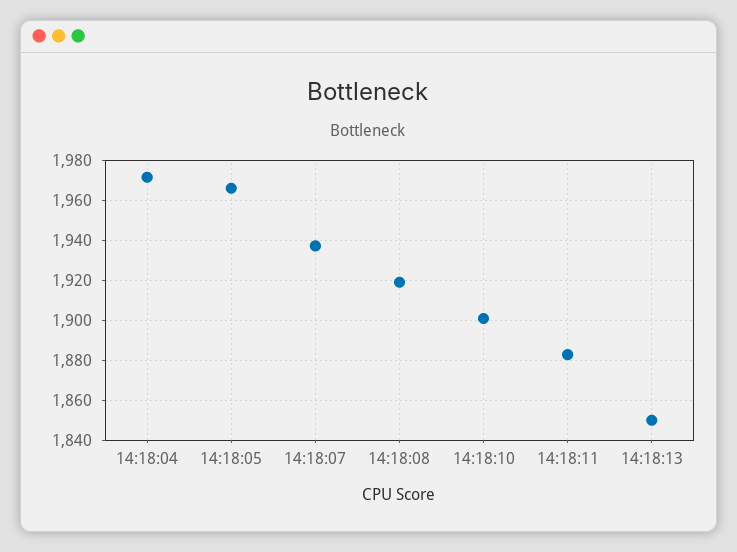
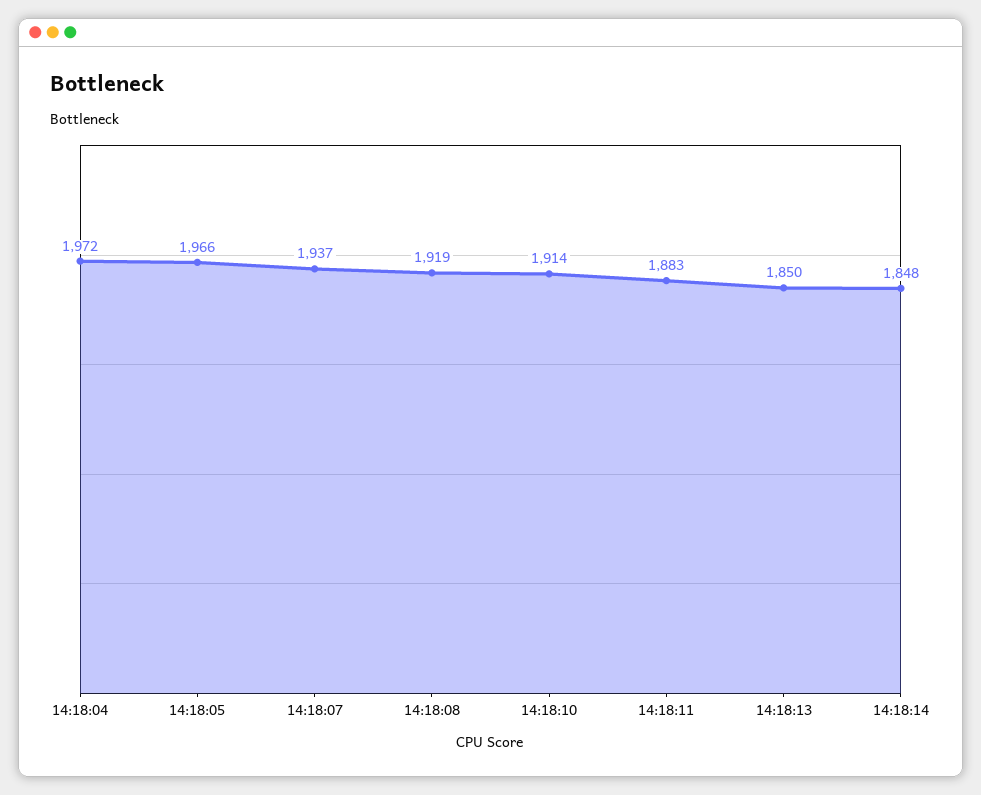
14:18:10: 1900 -> 1914
14:18:14: none -> 1848

